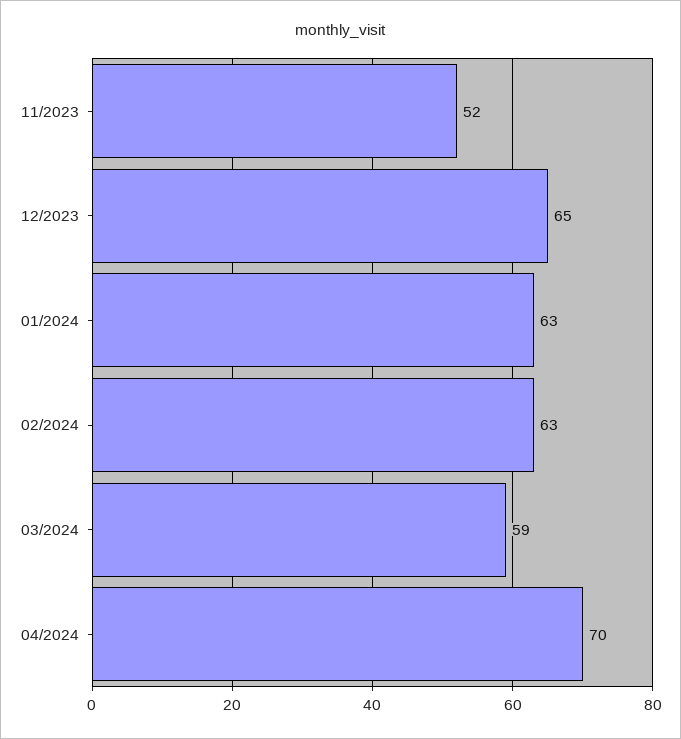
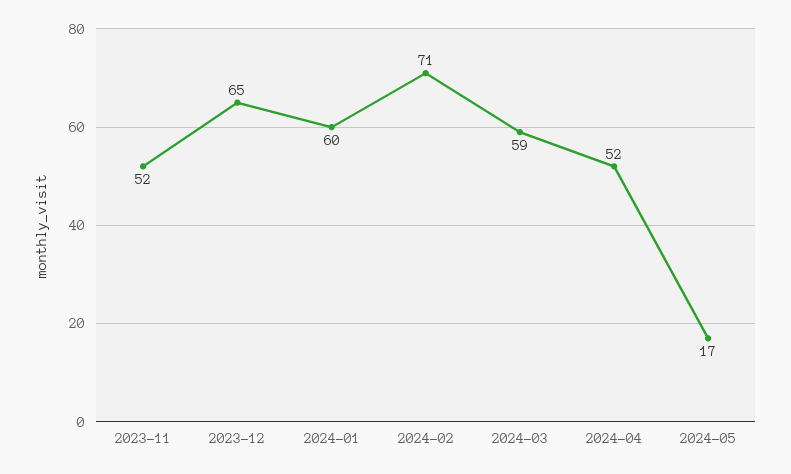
01/2024: 63 -> 60
02/2024: 63 -> 71
04/2024: 70 -> 52
2024-05: none -> 17

